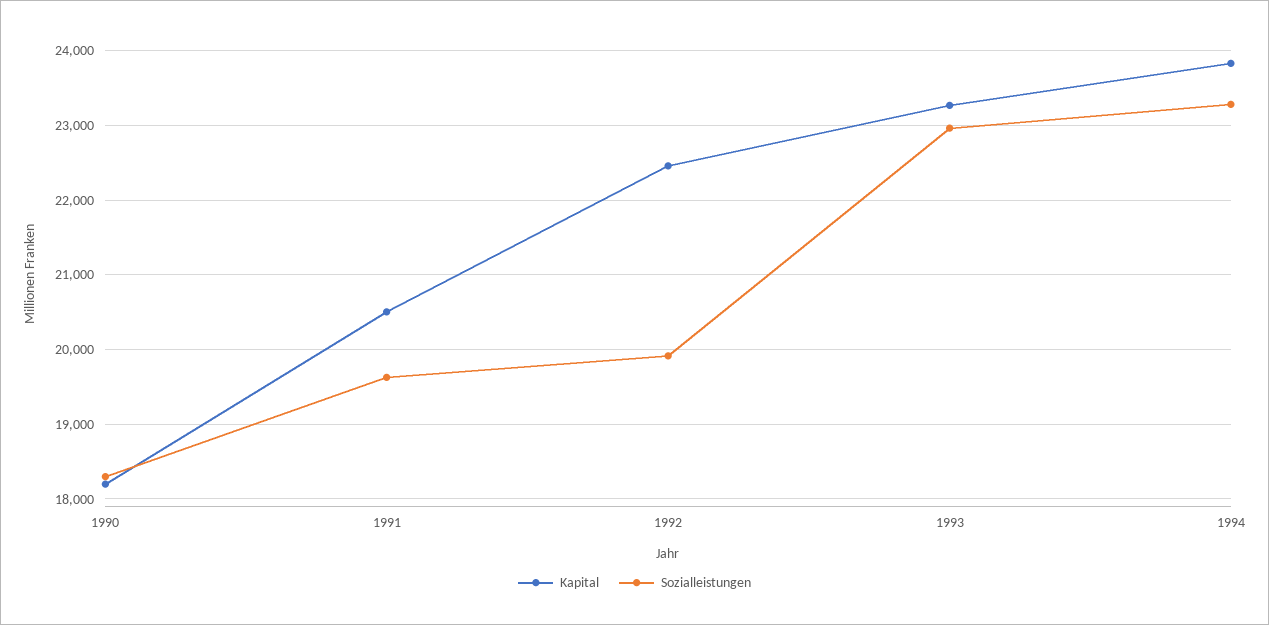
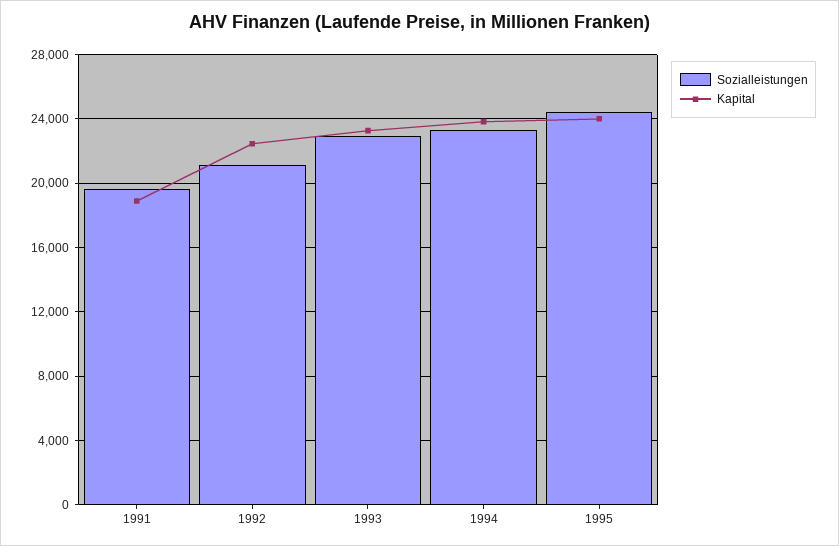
Kapital, 1990: 18200 -> none
Sozialleistungen, 1990: 18300 -> none
Kapital, 1991: 20500 -> 19000
Sozialleistungen, 1992: 19900 -> 21000
Sozialleistungen, 1995: none -> 24500
Kapital, 1995: none -> 24000

